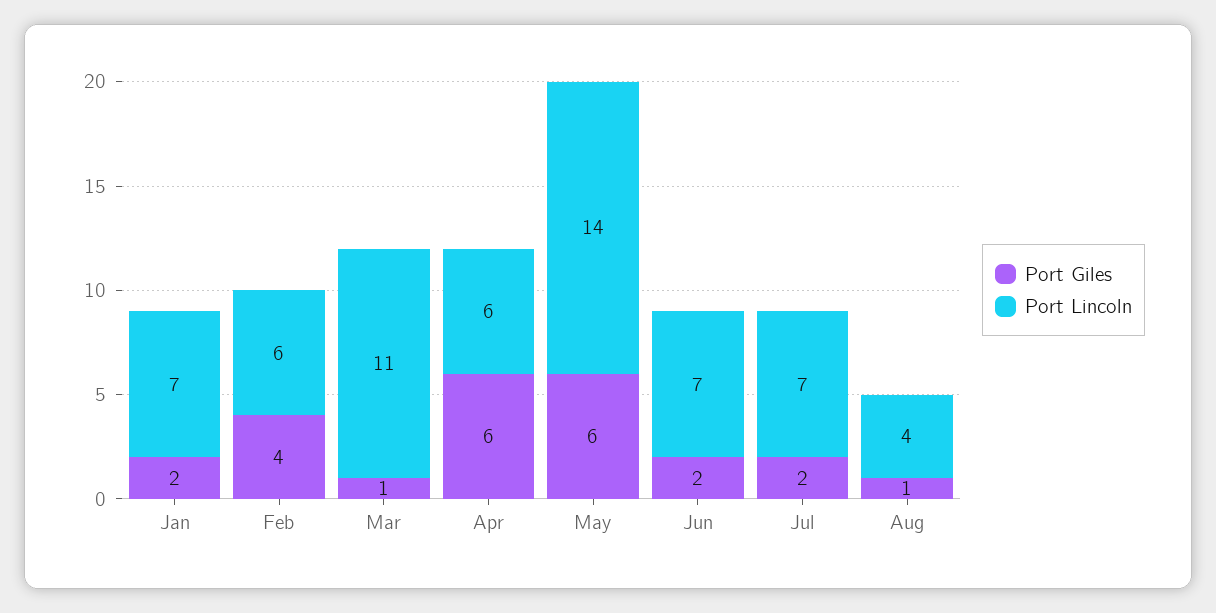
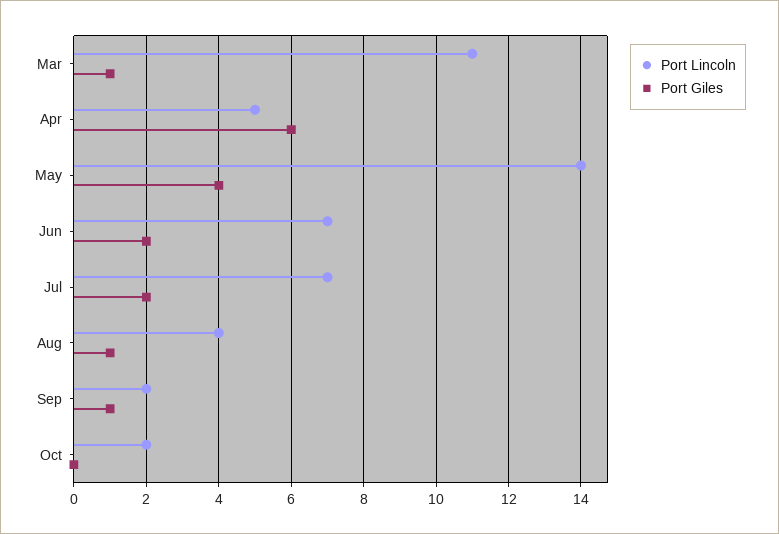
Port Giles, Jan: 2 -> none
Port Lincoln, Jan: 7 -> none
Port Giles, Feb: 4 -> none
Port Lincoln, Feb: 6 -> none
Port Lincoln, Apr: 6 -> 5
Port Giles, May: 6 -> 4
Port Lincoln, Sep: none -> 2
Port Giles, Sep: none -> 1
Port Lincoln, Oct: none -> 2
Port Giles, Oct: none -> 0

